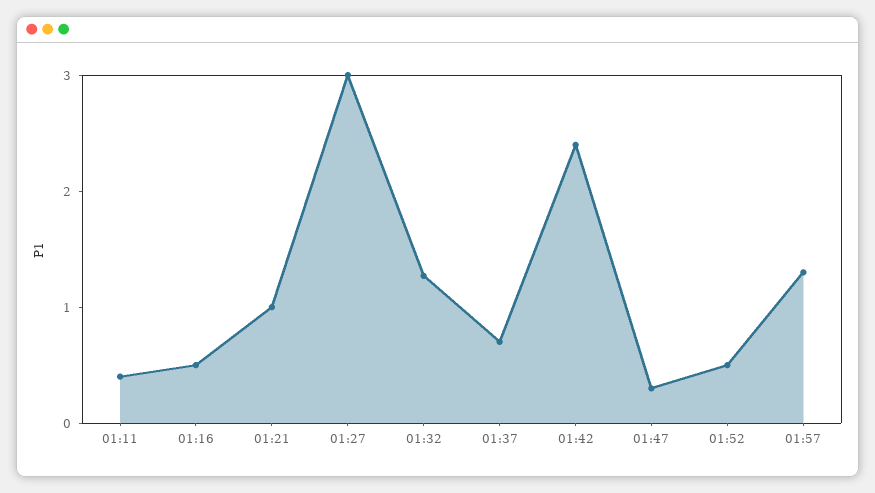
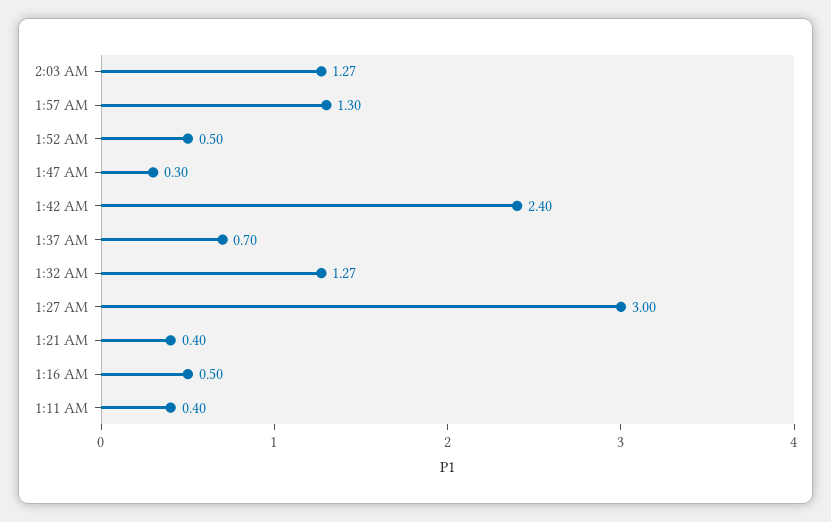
01:21: 1 -> 0.4
2:03 AM: none -> 1.27

